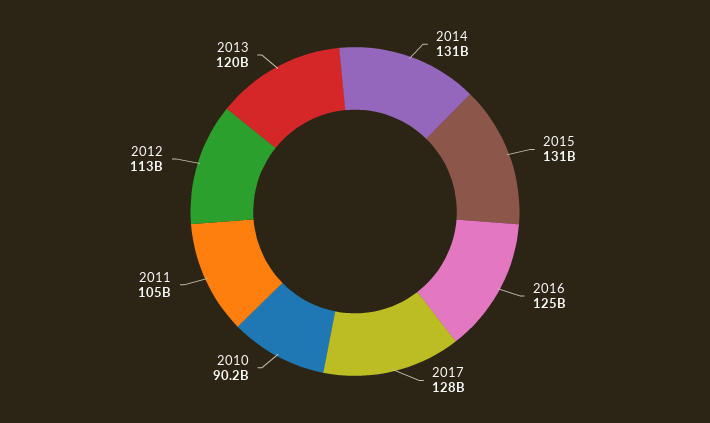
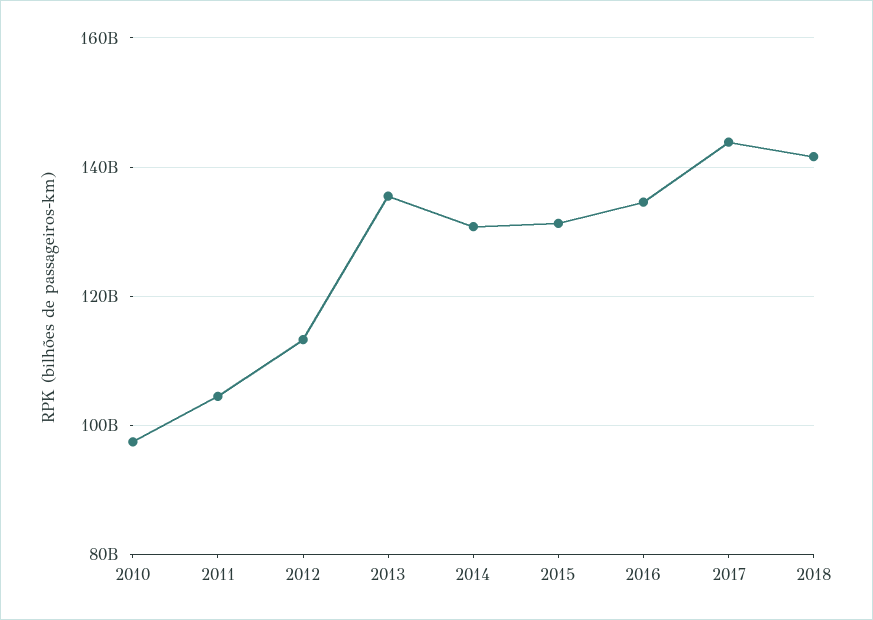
2016: 125000000000 -> 134000000000
2017: 128000000000 -> 144000000000
2010: 90200000000 -> 98000000000
2013: 120000000000 -> 136000000000
2018: none -> 142000000000

